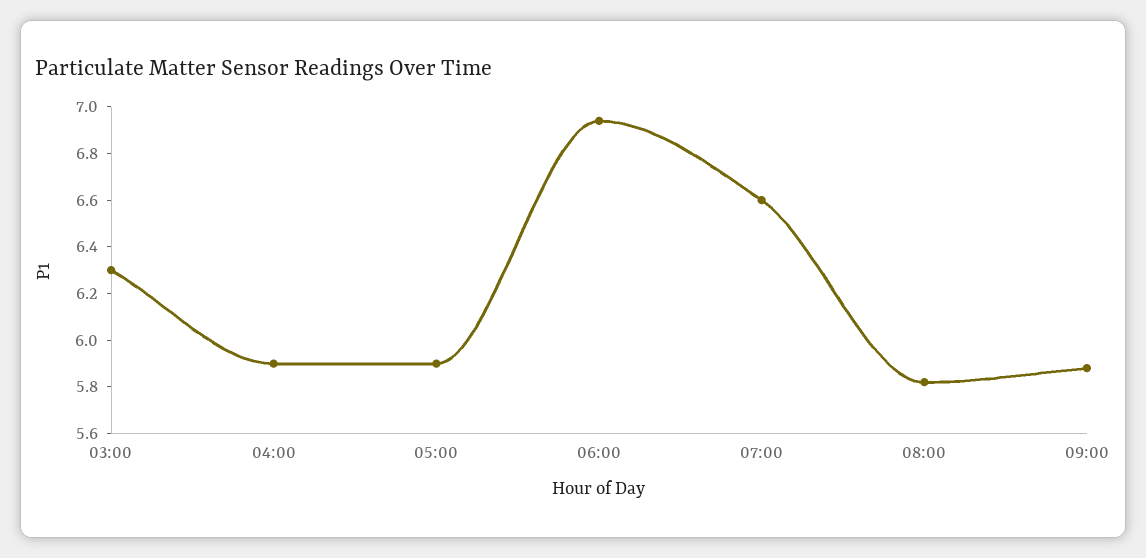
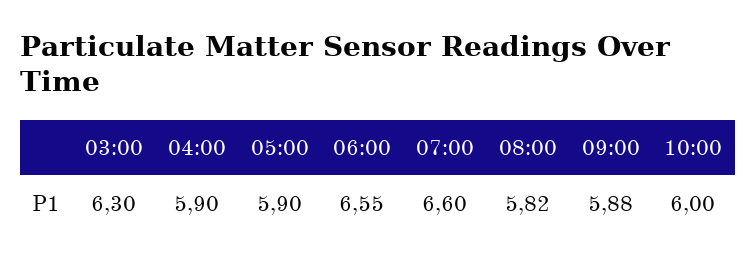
06:00: 6.95 -> 6.55
10:00: none -> 6

